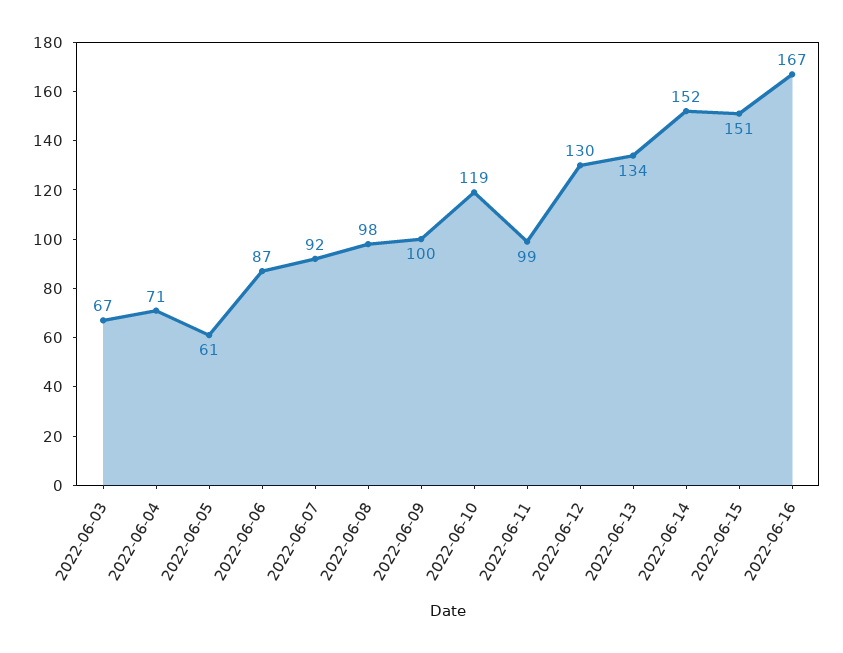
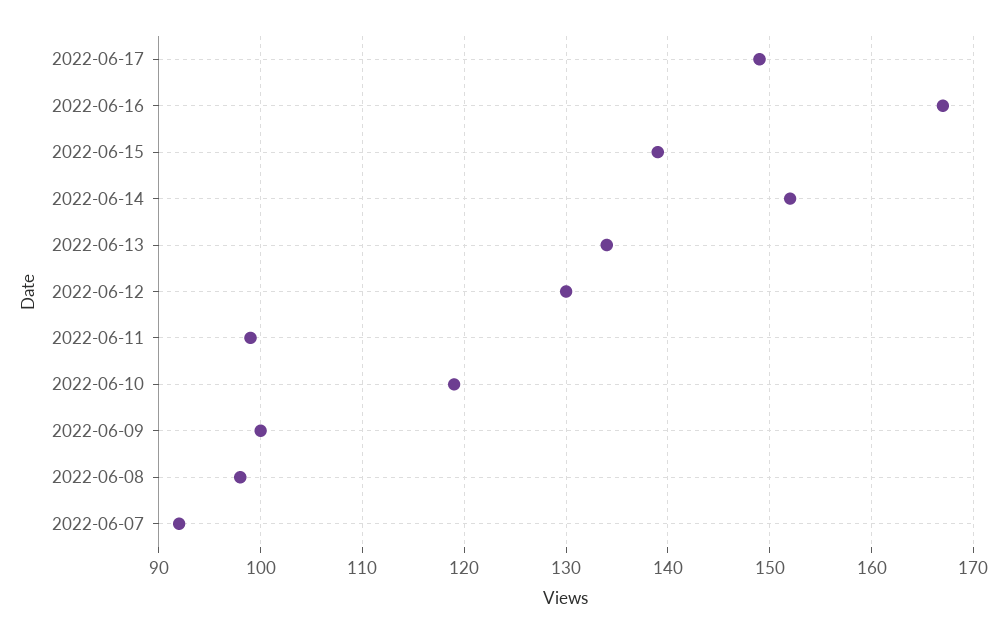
2022-06-03: 67 -> none
2022-06-04: 71 -> none
2022-06-05: 61 -> none
2022-06-06: 87 -> none
2022-06-15: 151 -> 139
2022-06-17: none -> 149

